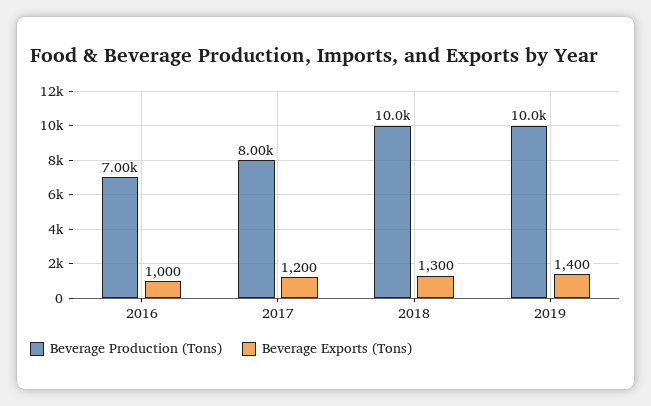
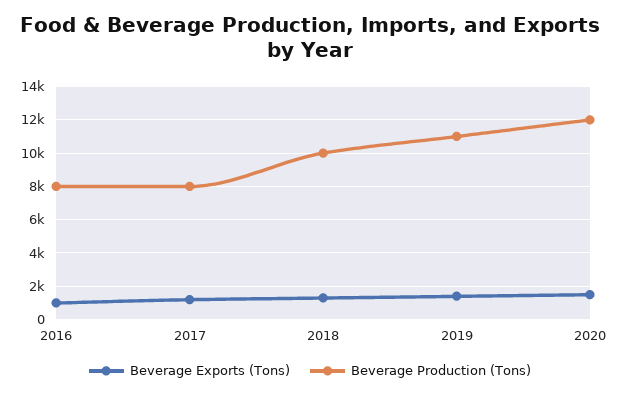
Beverage Production (Tons), 2016: 7000 -> 8000
Beverage Production (Tons), 2019: 10000 -> 11000
Beverage Exports (Tons), 2020: none -> 1500
Beverage Production (Tons), 2020: none -> 12000

